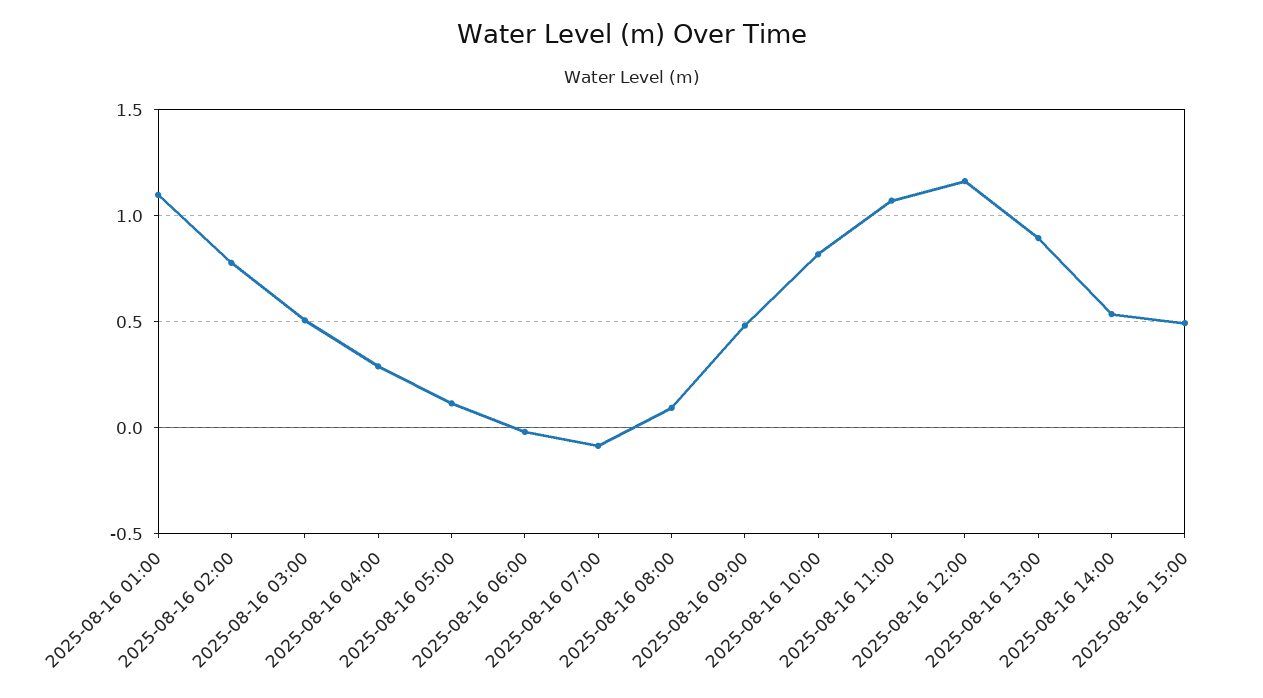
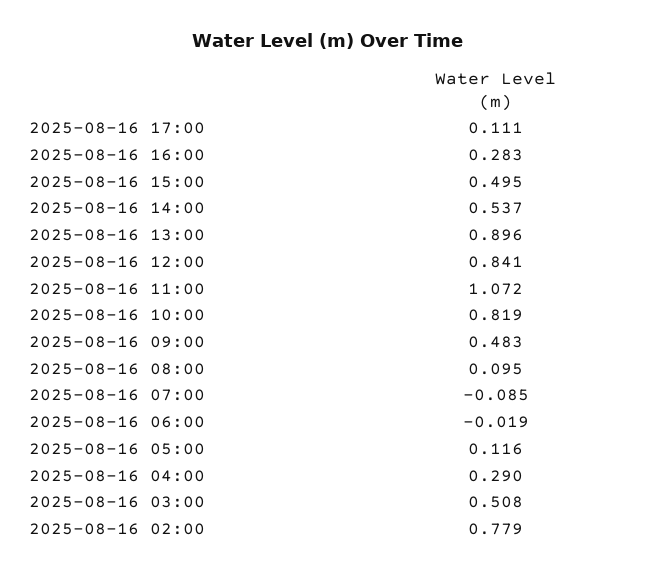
2025-08-16 01:00: 1.1 -> none
2025-08-16 12:00: 1.15 -> 0.841
2025-08-16 17:00: none -> 0.111
2025-08-16 16:00: none -> 0.283

